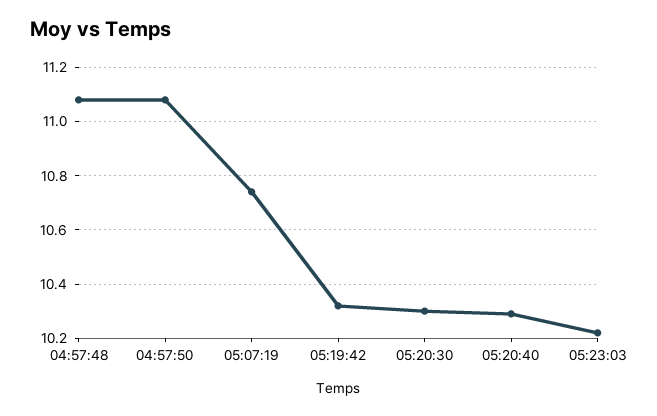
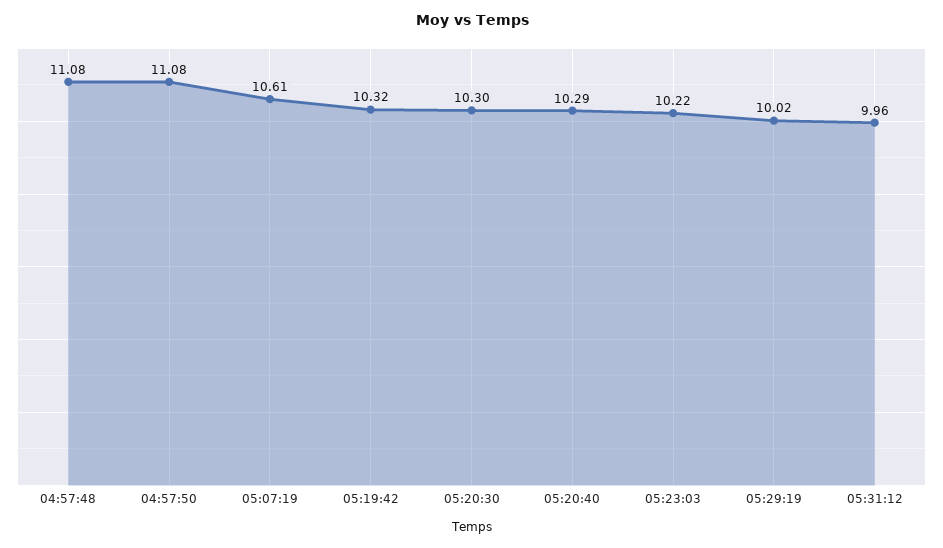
05:07:19: 10.75 -> 10.61
05:29:19: none -> 10.02
05:31:12: none -> 9.96

